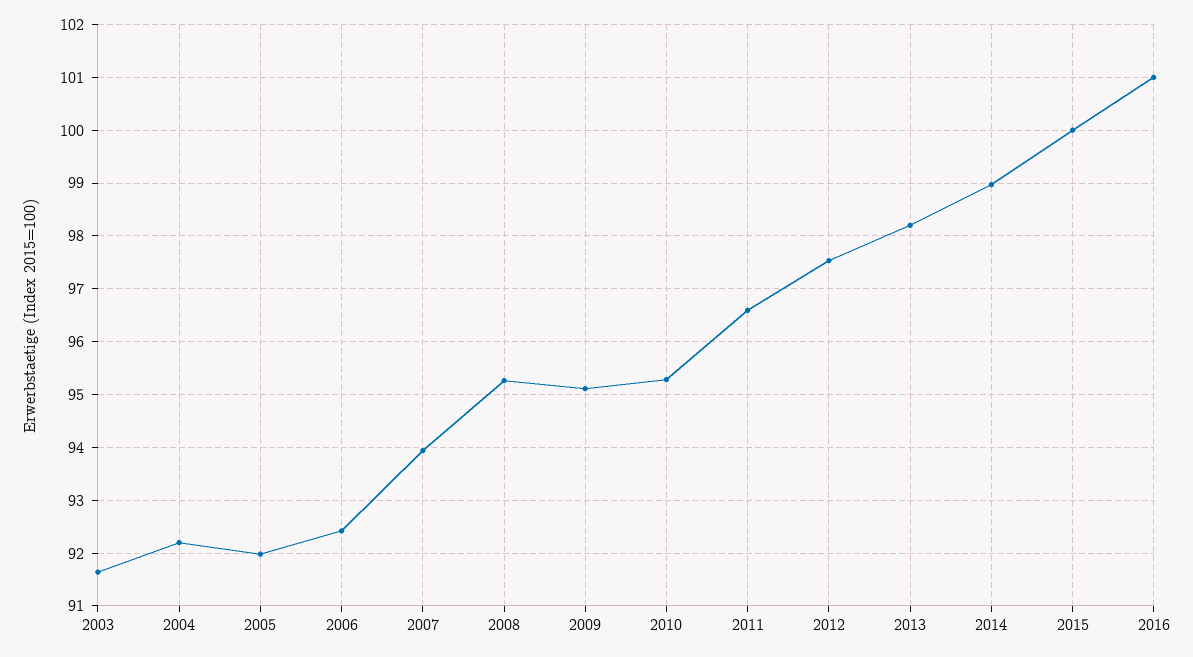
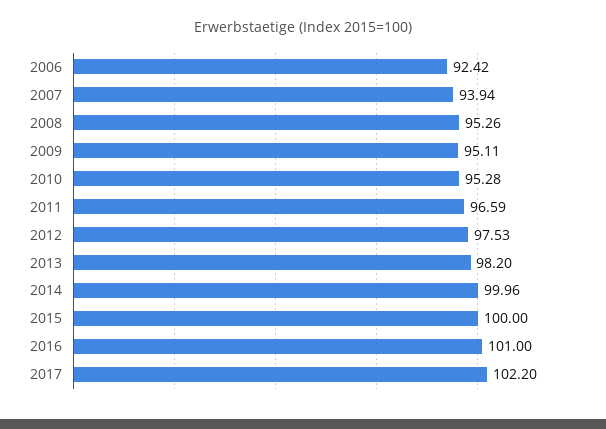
2003: 91.6 -> none
2004: 92.2 -> none
2005: 92 -> none
2014: 99 -> 99.96
2017: none -> 102.2

